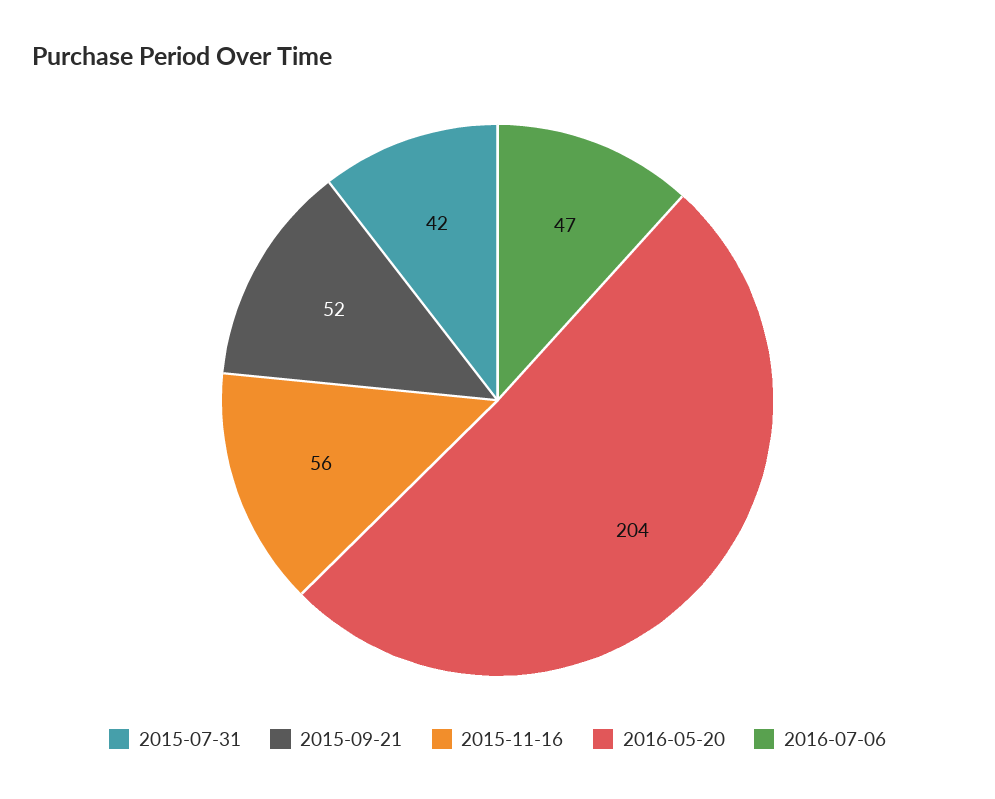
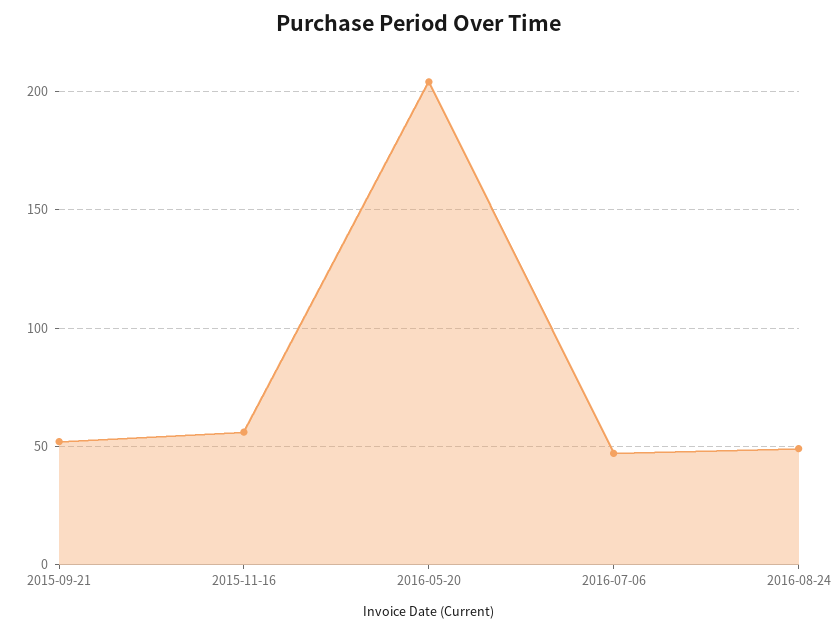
2015-07-31: 42 -> none
2016-08-24: none -> 50

